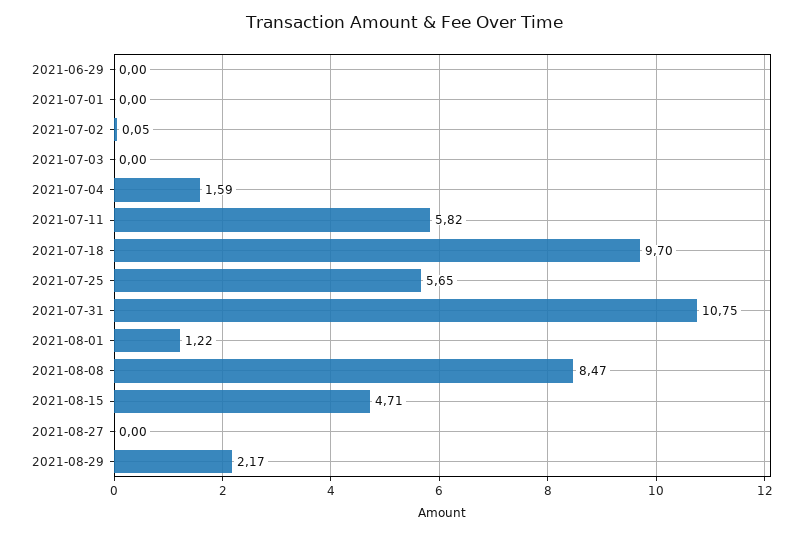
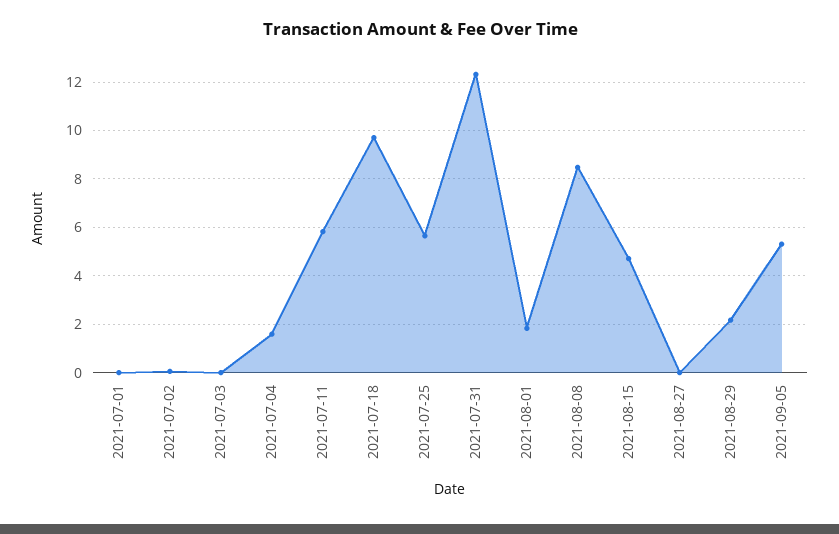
2021-06-29: 0 -> none
2021-07-31: 10.75 -> 12.25
2021-08-01: 1.22 -> 1.75
2021-09-05: none -> 5.25

